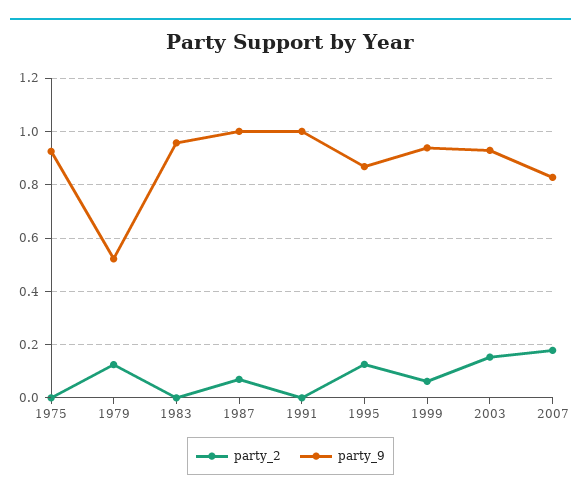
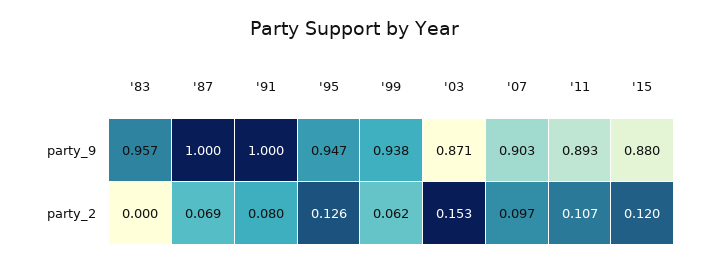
party_2, 1975: 0 -> none
party_9, 1975: 0.925 -> none
party_2, 1979: 0.125 -> none
party_9, 1979: 0.525 -> none
party_2, 1991: 0 -> 0.08
party_9, 1995: 0.875 -> 0.947
party_9, 2003: 0.925 -> 0.871
party_2, 2007: 0.175 -> 0.097
party_9, 2007: 0.825 -> 0.903
party_9, '11: none -> 0.893
party_9, '15: none -> 0.88
party_2, '11: none -> 0.107
party_2, '15: none -> 0.12

